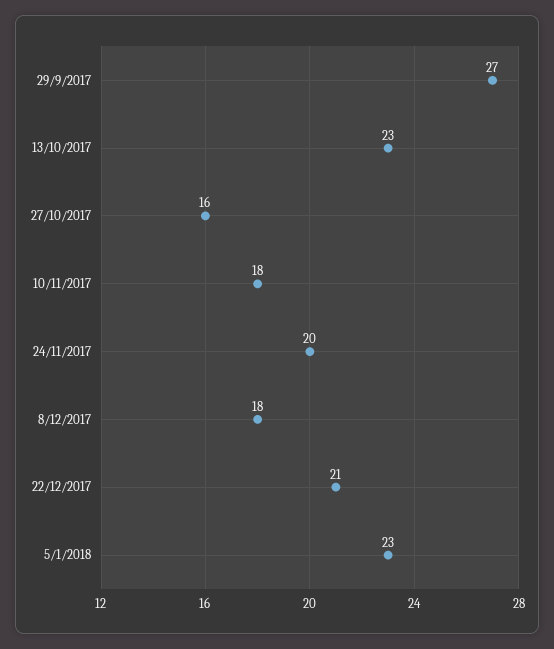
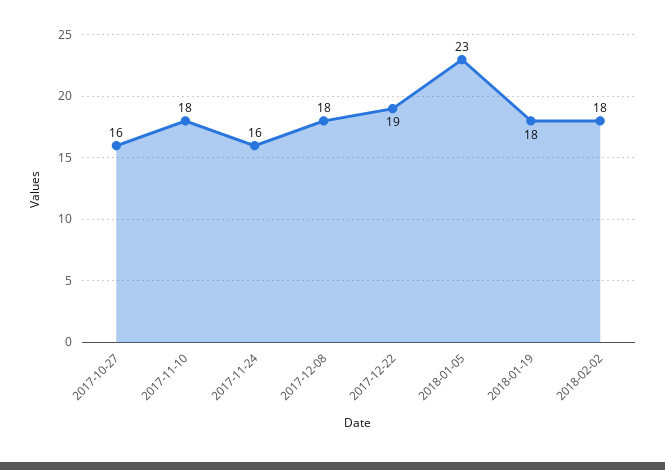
29/9/2017: 27 -> none
13/10/2017: 23 -> none
24/11/2017: 20 -> 16
22/12/2017: 21 -> 19
2018-01-19: none -> 18
2018-02-02: none -> 18

